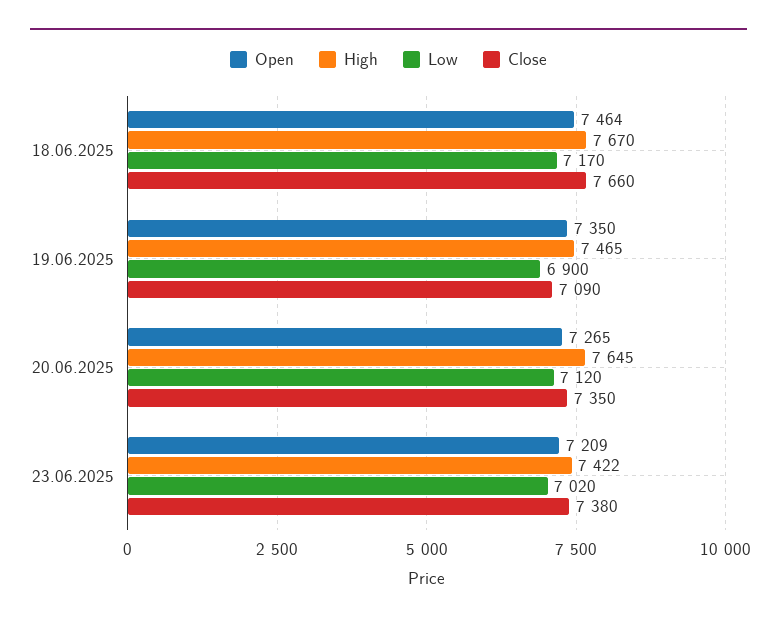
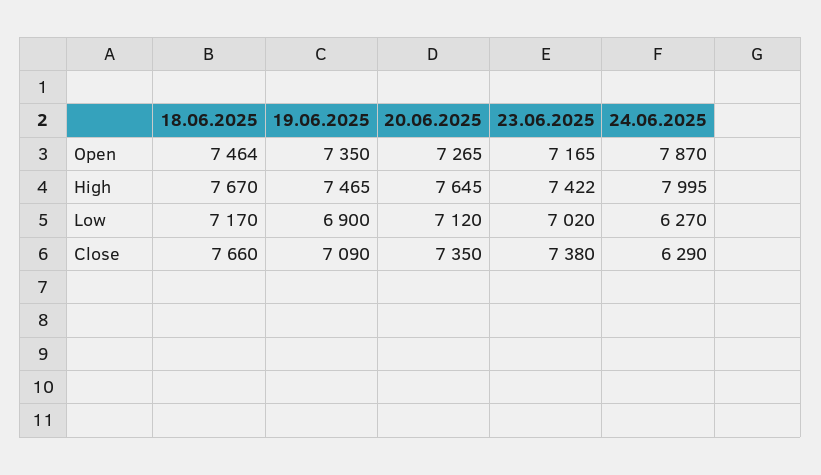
Open, 23.06.2025: 7209 -> 7165
Open, 24.06.2025: none -> 7870
High, 24.06.2025: none -> 7995
Low, 24.06.2025: none -> 6270
Close, 24.06.2025: none -> 6290

